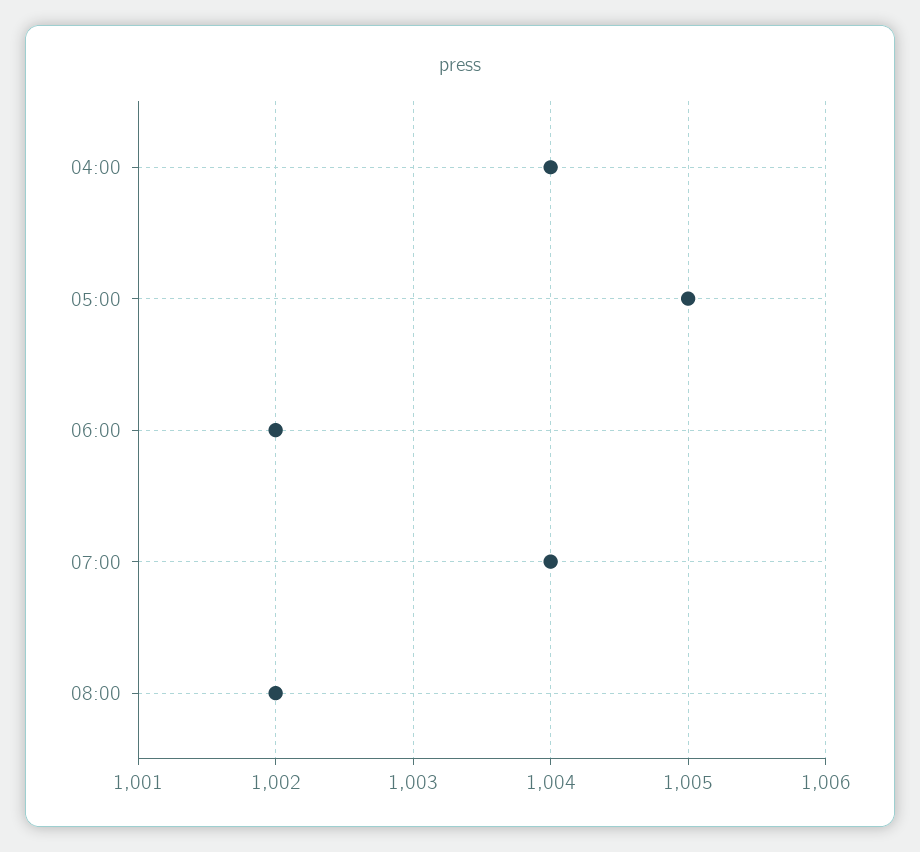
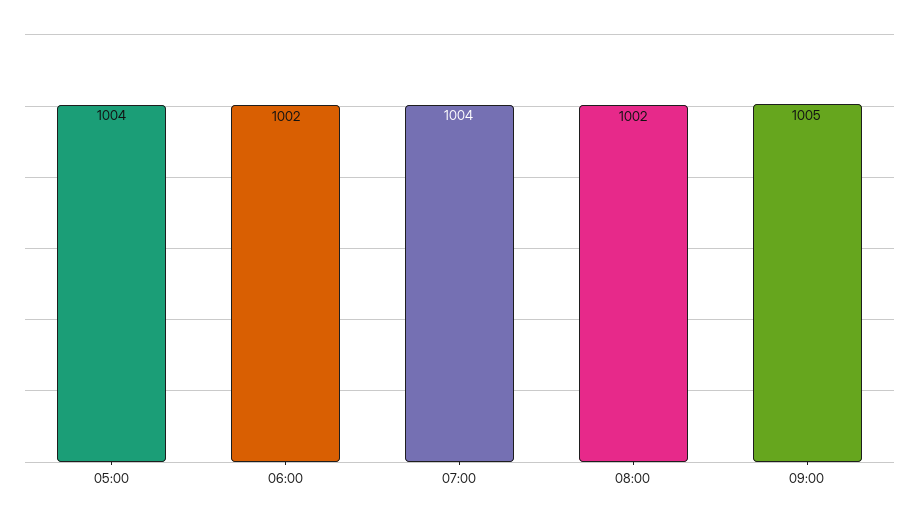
04:00: 1004 -> none
05:00: 1005 -> 1004
09:00: none -> 1005

